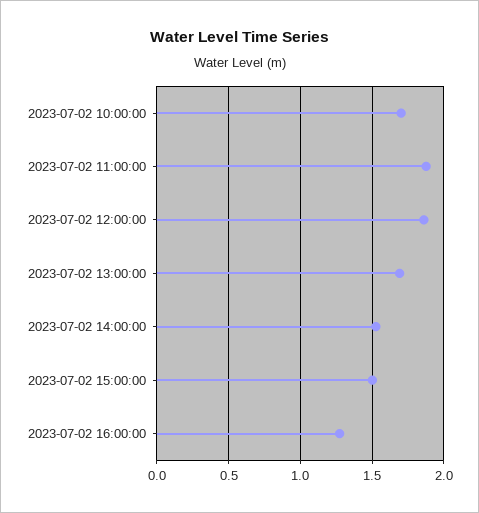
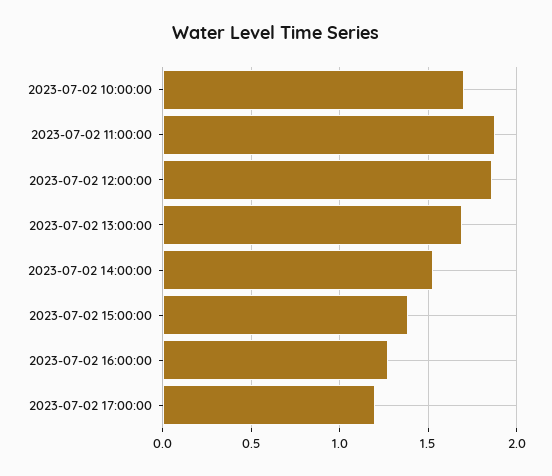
2023-07-02 15:00:00: 1.5 -> 1.4
2023-07-02 17:00:00: none -> 1.2

